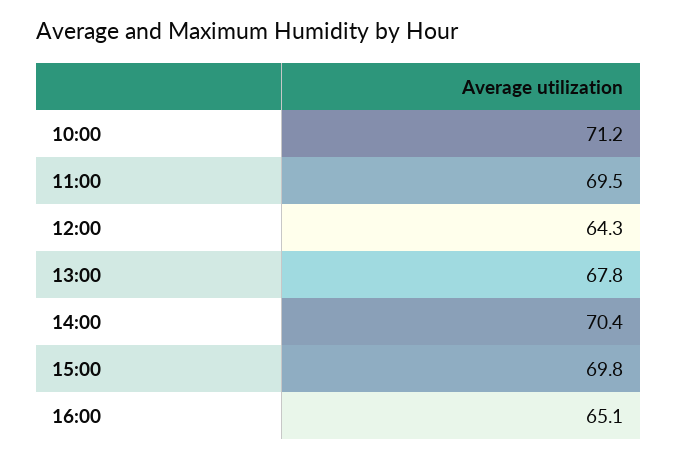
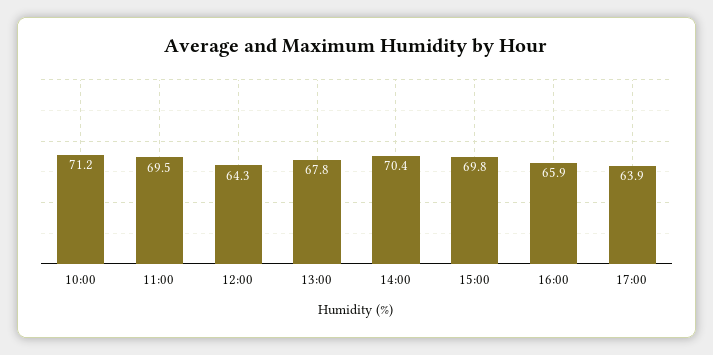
16:00: 65.1 -> 65.9
17:00: none -> 63.9

